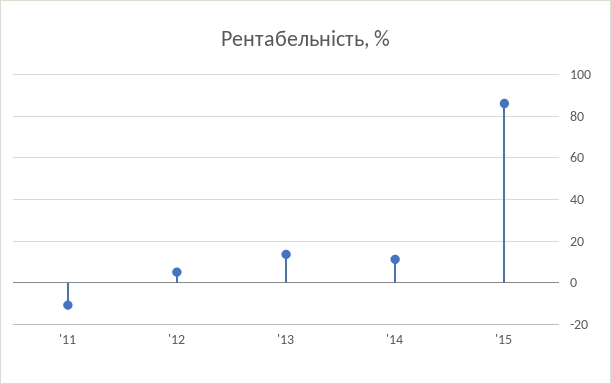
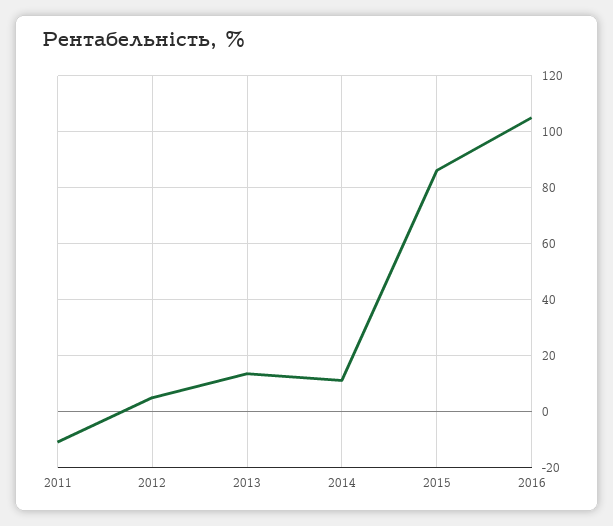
2016: none -> 105

